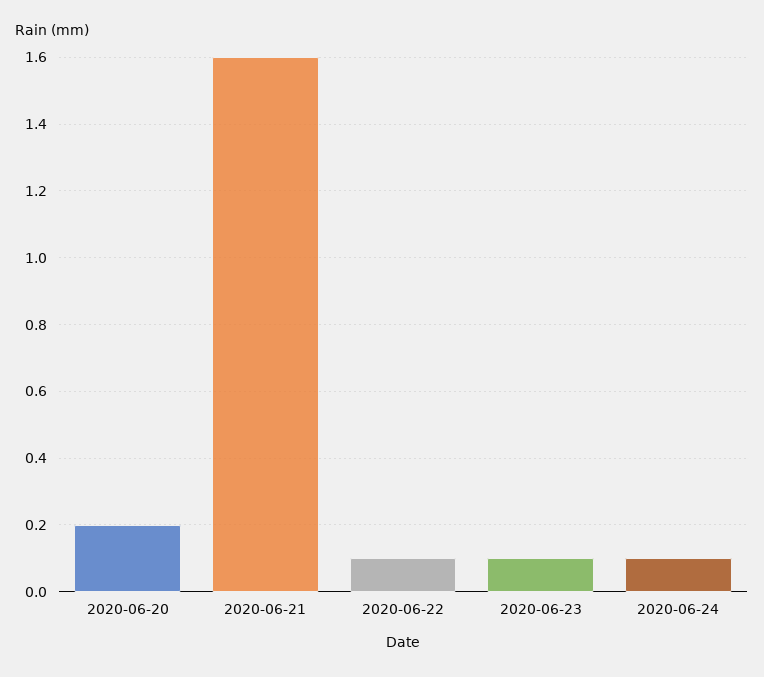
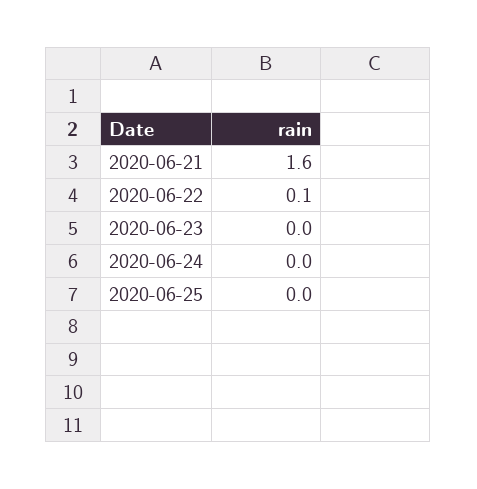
2020-06-20: 0.2 -> none
2020-06-23: 0.1 -> 0
2020-06-24: 0.1 -> 0
2020-06-25: none -> 0

